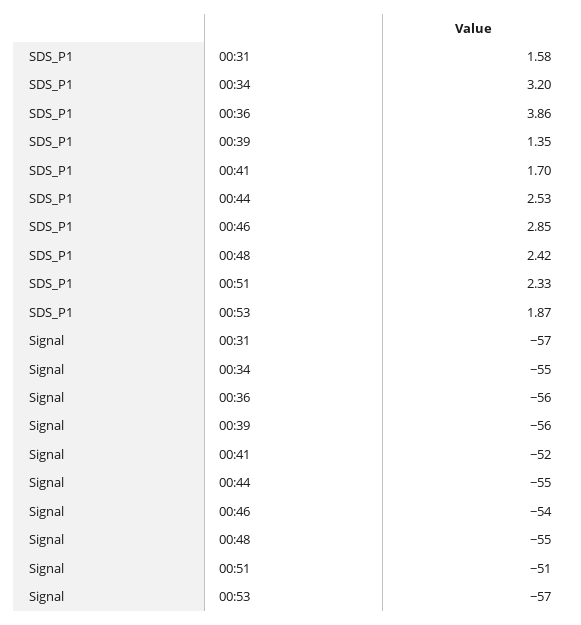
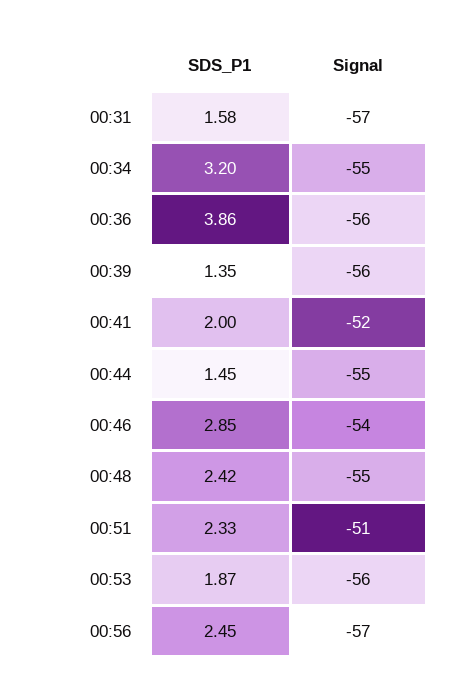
SDS_P1, 00:41: 1.7 -> 2
SDS_P1, 00:44: 2.53 -> 1.45
Signal, 00:53: -57 -> -56
SDS_P1, 00:56: none -> 2.45
Signal, 00:56: none -> -57

